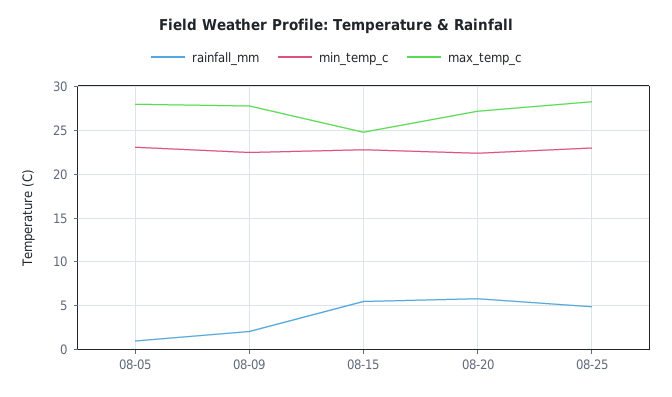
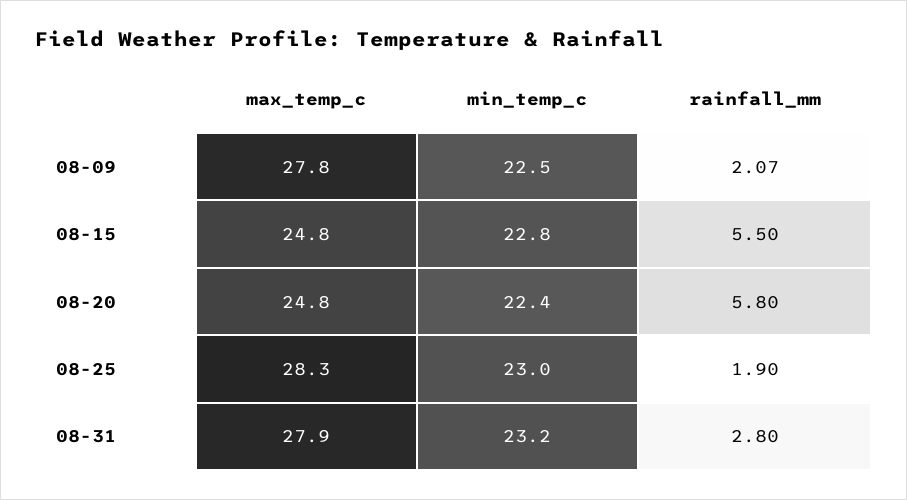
rainfall_mm, 08-05: 1 -> none
min_temp_c, 08-05: 23 -> none
max_temp_c, 08-05: 28 -> none
max_temp_c, 08-20: 27 -> 24.8
rainfall_mm, 08-25: 5 -> 1.9
max_temp_c, 08-31: none -> 27.9
min_temp_c, 08-31: none -> 23.2
rainfall_mm, 08-31: none -> 2.8

